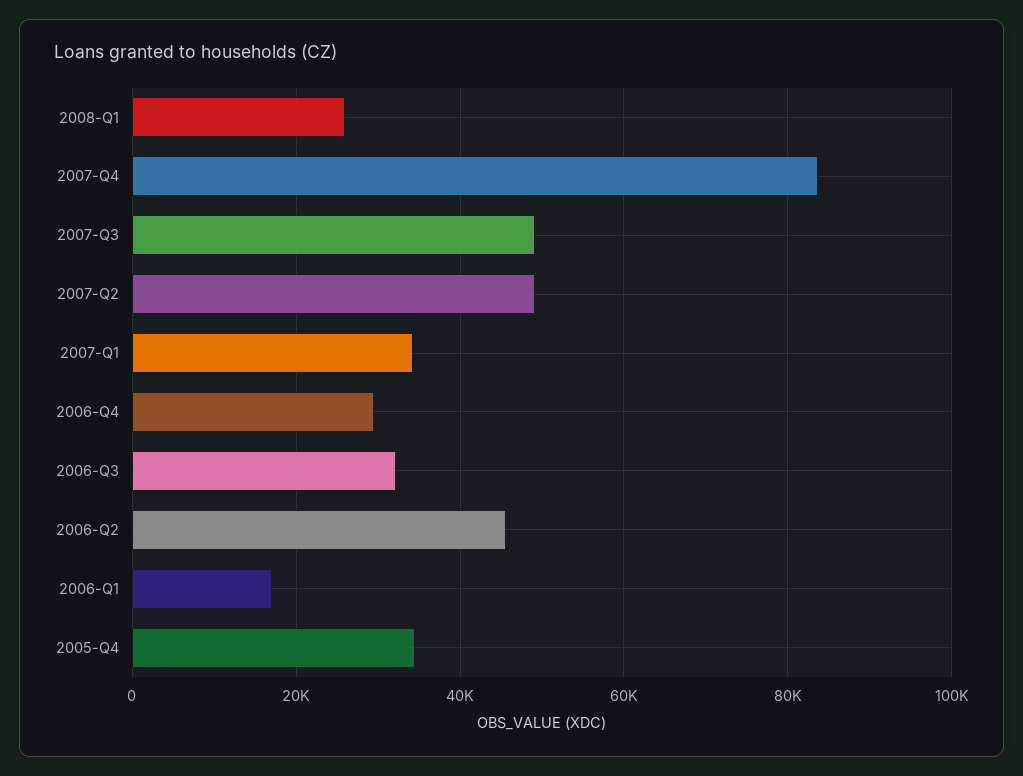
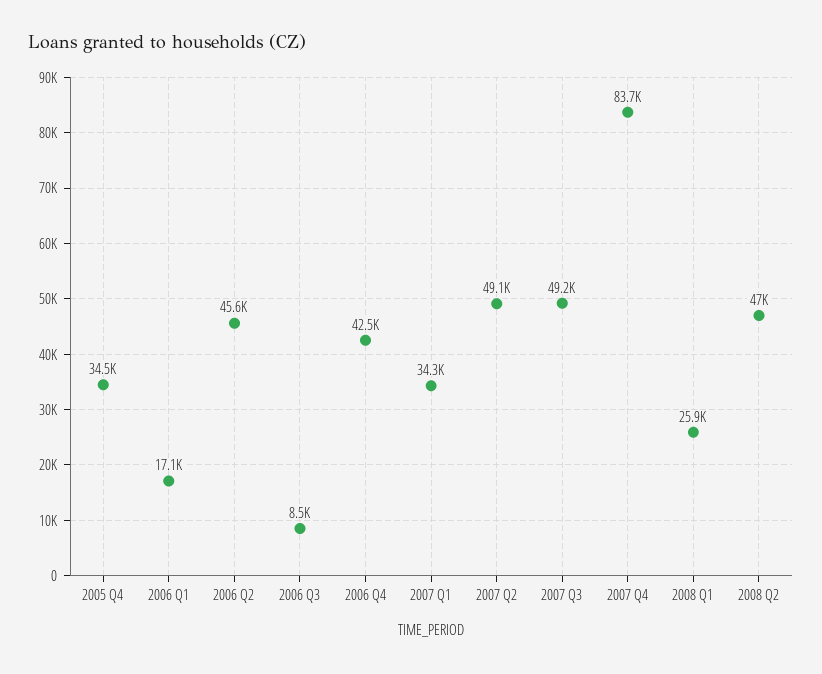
2006-Q4: 30000 -> 42500
2006-Q3: 32000 -> 8500
2008 Q2: none -> 47000

